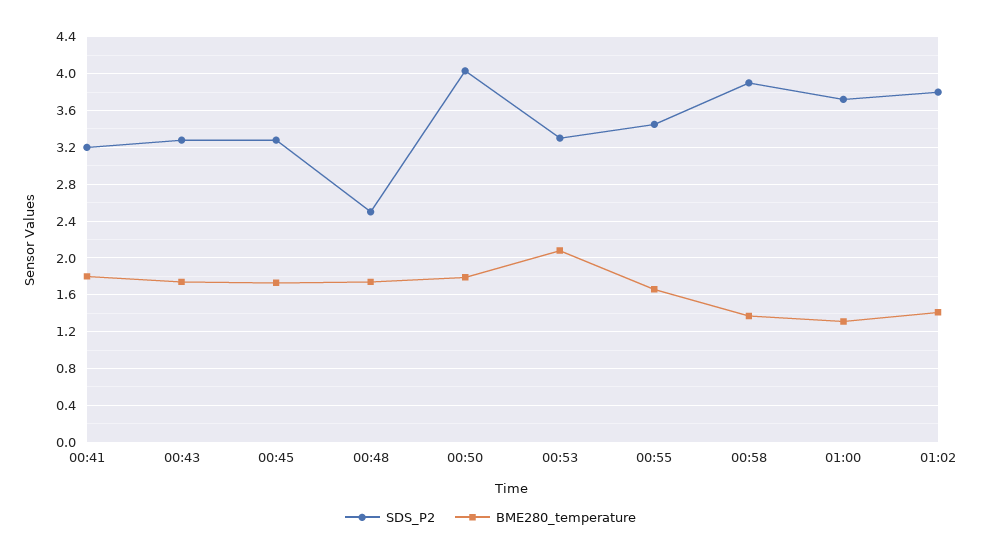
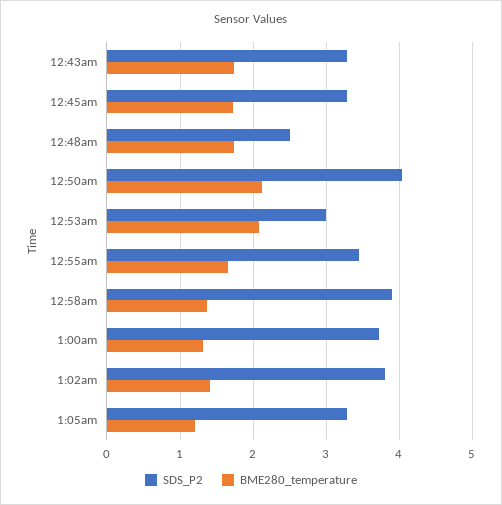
SDS_P2, 00:41: 3.2 -> none
BME280_temperature, 00:41: 1.8 -> none
BME280_temperature, 00:50: 1.8 -> 2.1
SDS_P2, 00:53: 3.3 -> 3
SDS_P2, 1:05am: none -> 3.3
BME280_temperature, 1:05am: none -> 1.2

